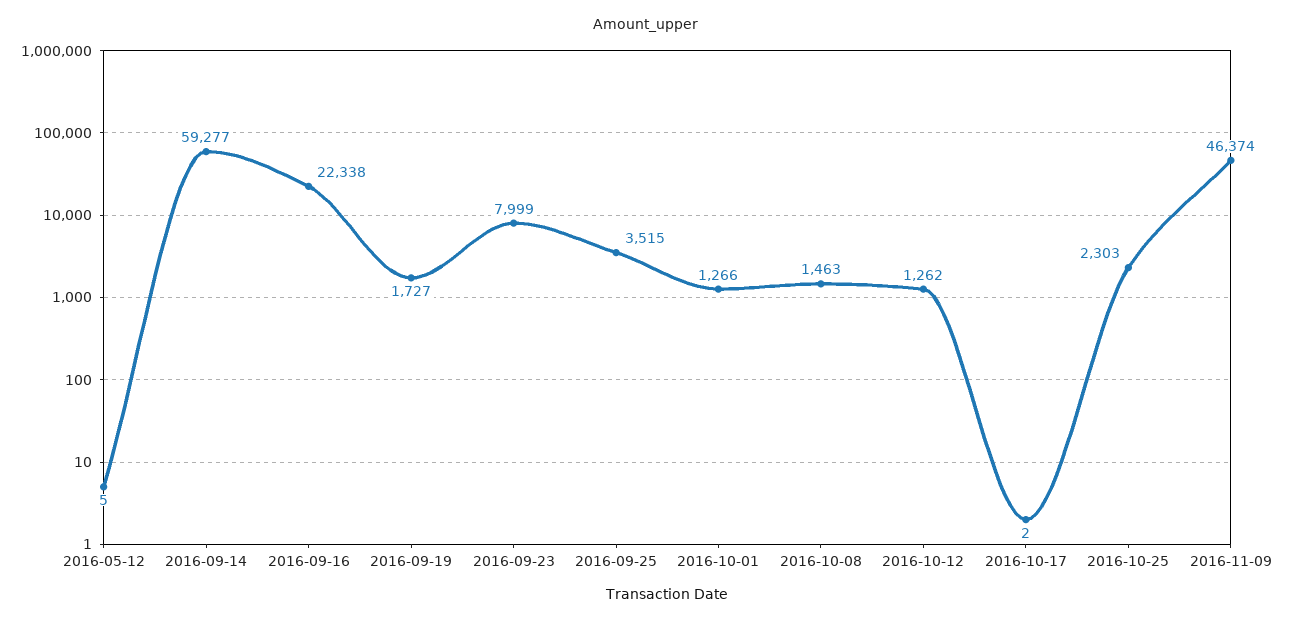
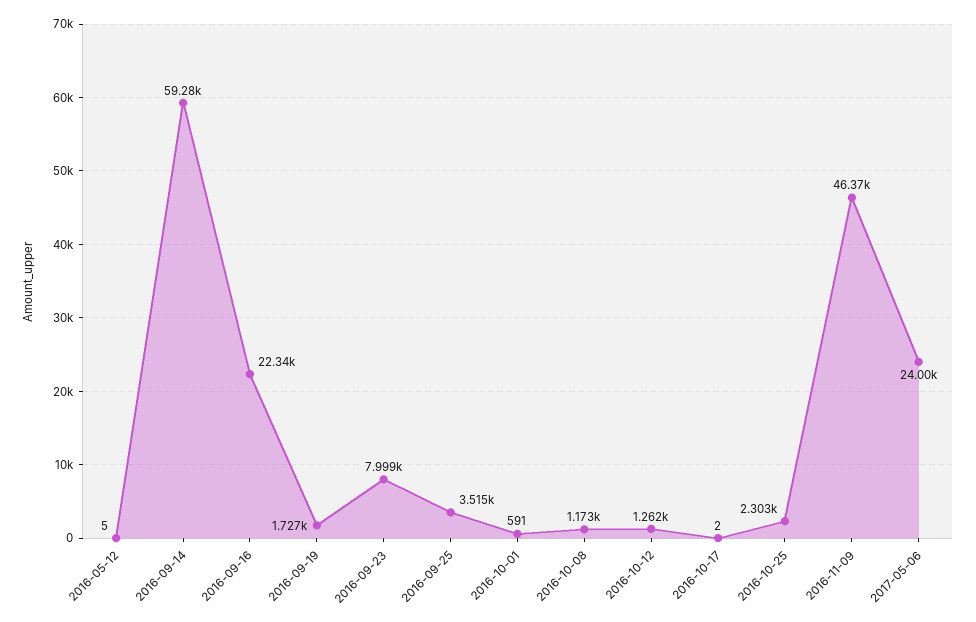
2016-10-01: 1266 -> 591
2016-10-08: 1463 -> 1173
2017-05-06: none -> 24000

